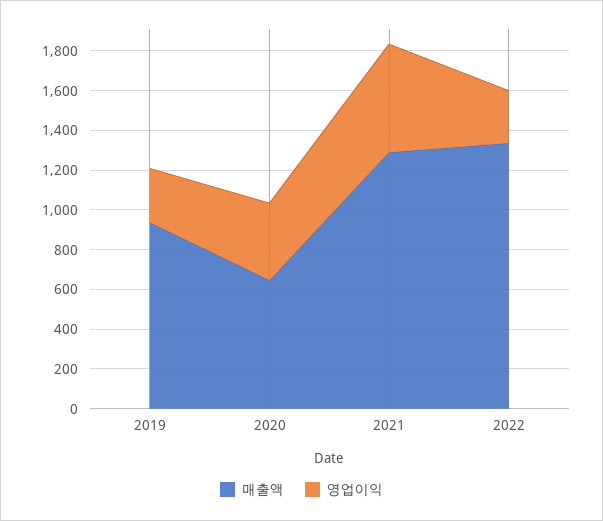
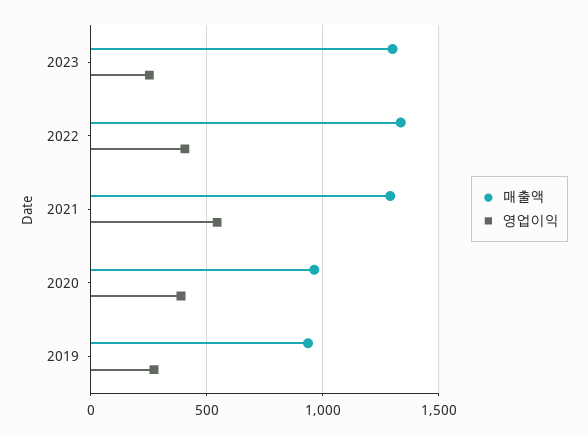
매출액, 2020: 650 -> 950
영업이익, 2022: 250 -> 400
매출액, 2023: none -> 1300
영업이익, 2023: none -> 250

